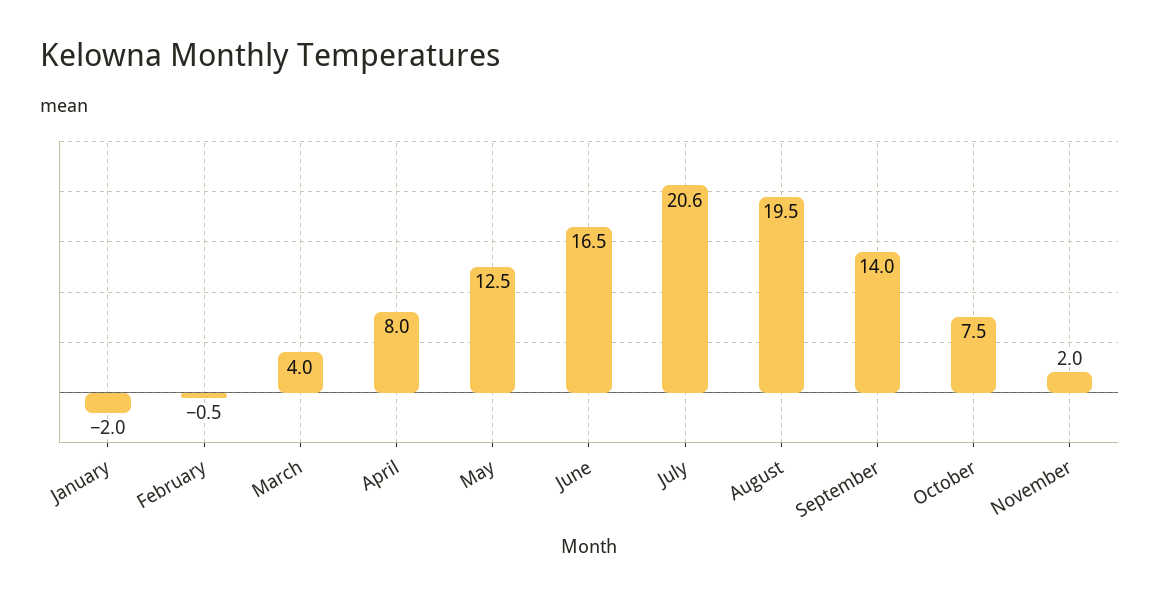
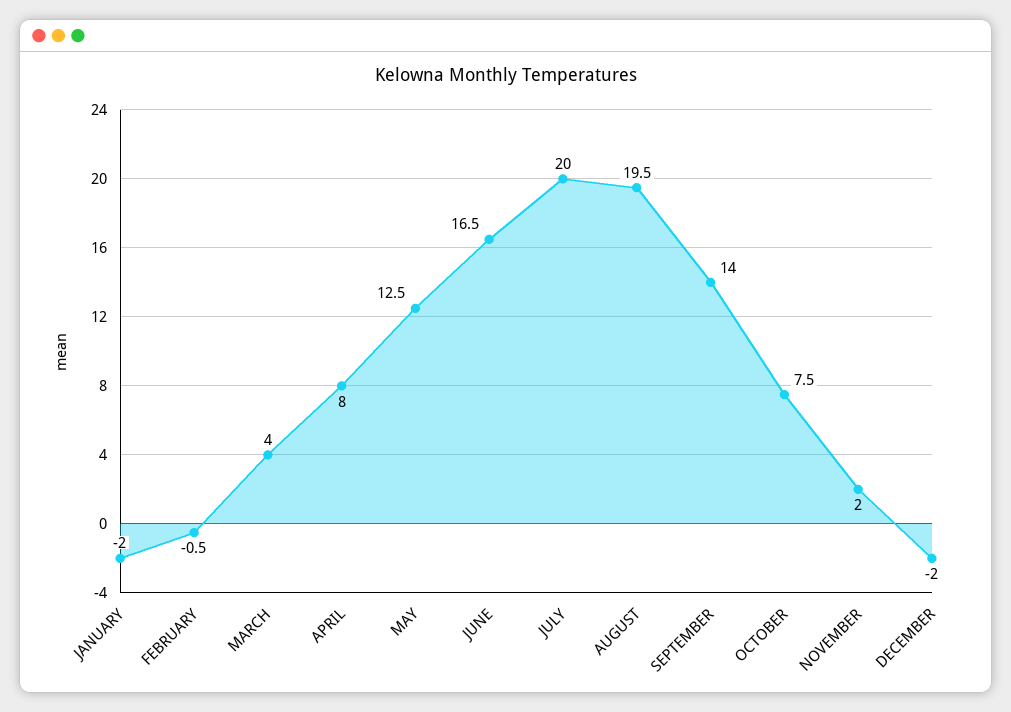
July: 20.6 -> 20
DECEMBER: none -> -2

